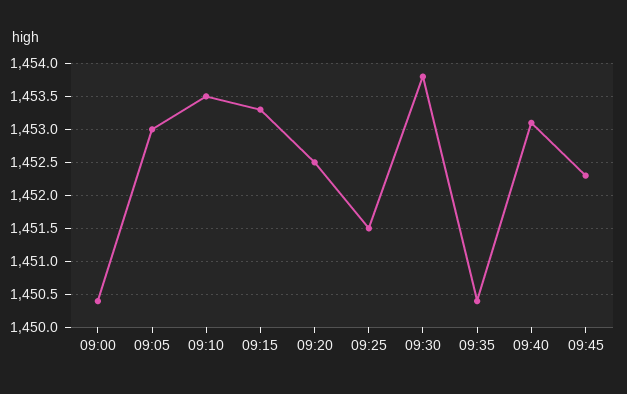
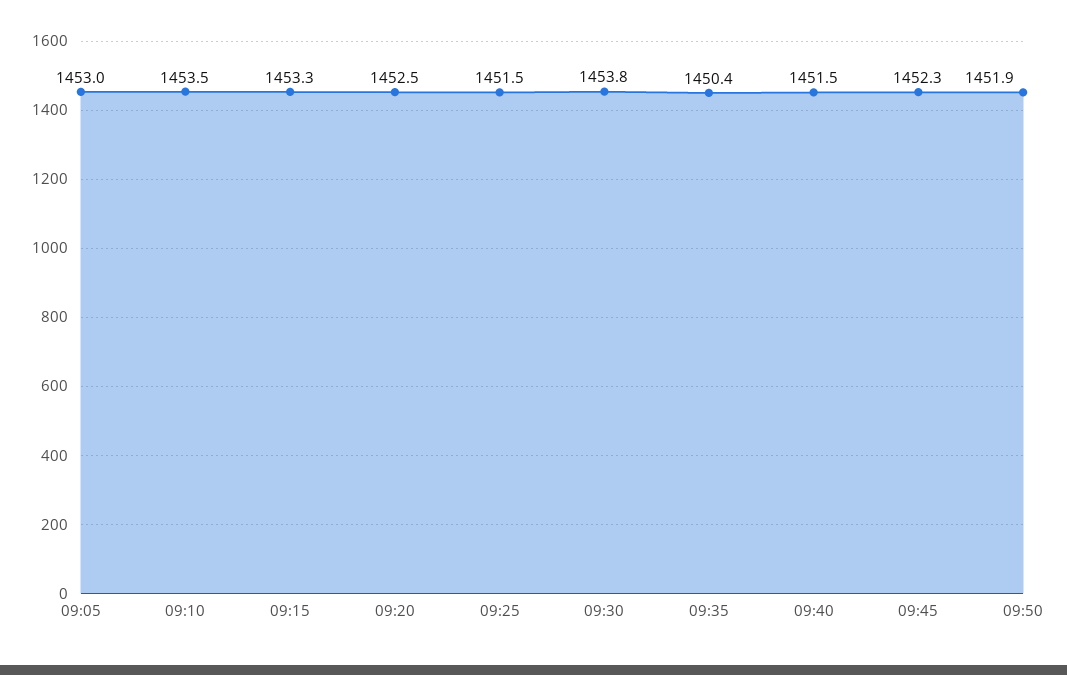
09:00: 1450.4 -> none
09:40: 1453.1 -> 1451.5
09:50: none -> 1451.9

